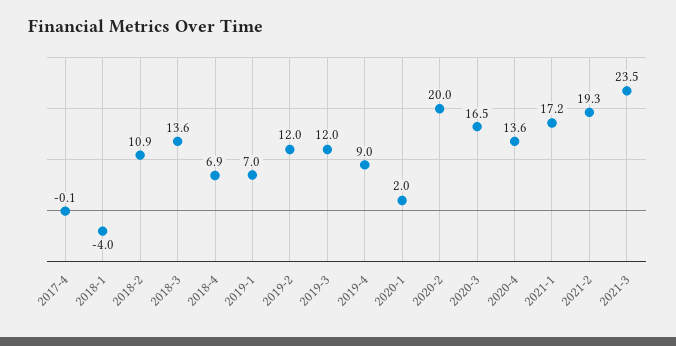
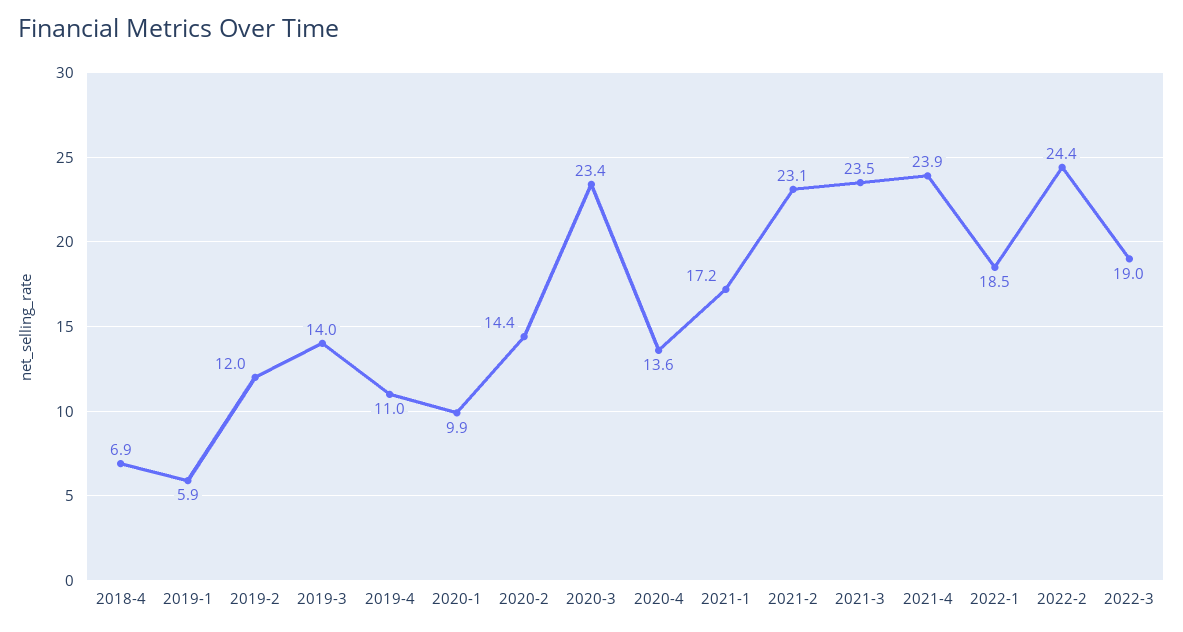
2017-4: -0.1 -> none
2018-1: -4 -> none
2018-2: 10.9 -> none
2018-3: 13.6 -> none
2019-1: 7 -> 5.9
2019-3: 12 -> 14
2019-4: 9 -> 11
2020-1: 2 -> 9.9
2020-2: 20 -> 14.4
2020-3: 16.5 -> 23.4
2021-2: 19.3 -> 23.1
2021-4: none -> 23.9
2022-1: none -> 18.5
2022-2: none -> 24.4
2022-3: none -> 19

